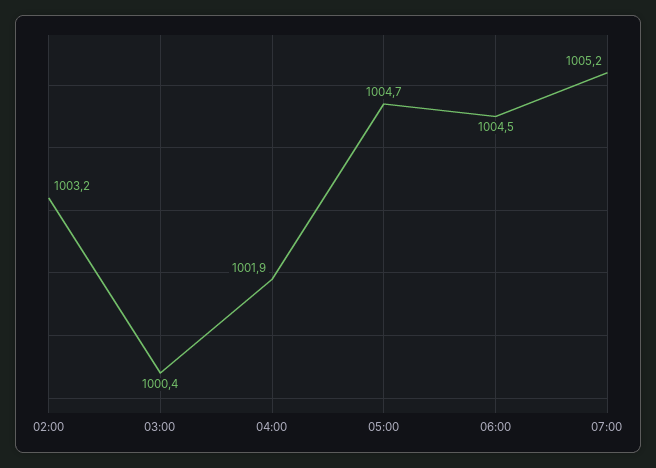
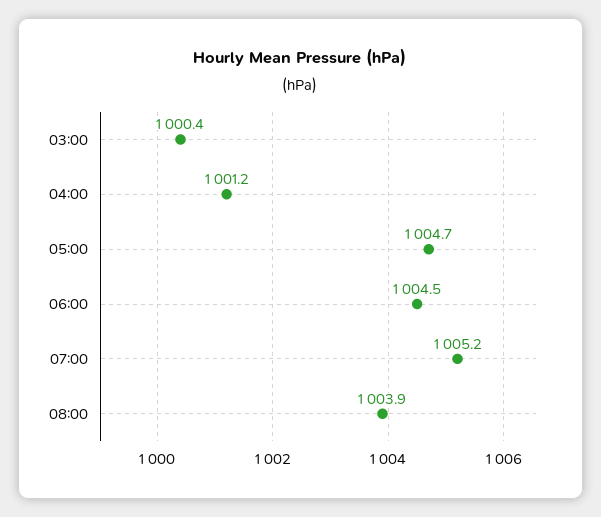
02:00: 1003.2 -> none
04:00: 1001.9 -> 1001.2
08:00: none -> 1003.9

